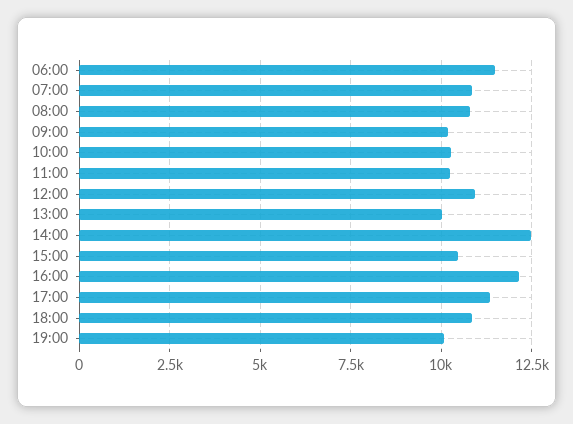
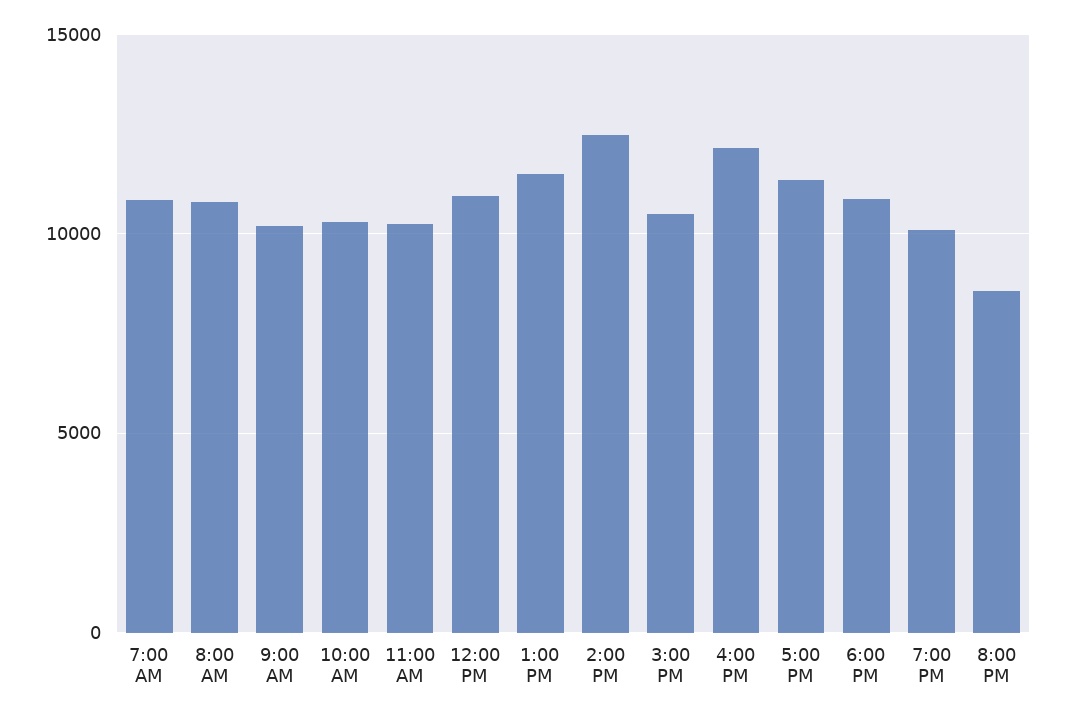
06:00: 11500 -> none
13:00: 10000 -> 11500
8:00 PM: none -> 8500

